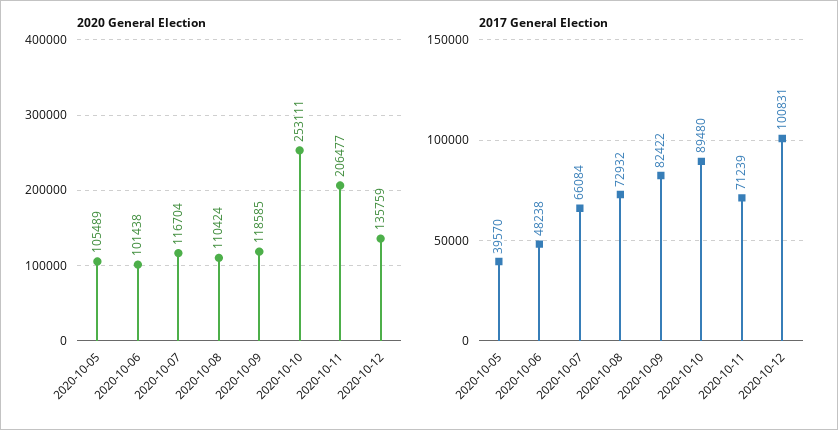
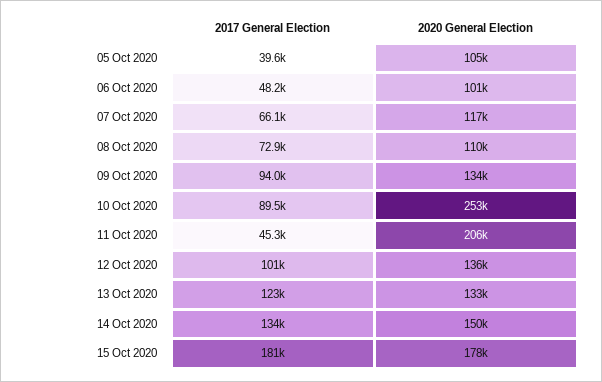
2020 General Election, 2020-10-09: 118585 -> 134000
2017 General Election, 2020-10-09: 82422 -> 94000
2017 General Election, 2020-10-11: 71239 -> 45300
2017 General Election, 13 Oct 2020: none -> 123000
2020 General Election, 13 Oct 2020: none -> 133000
2017 General Election, 14 Oct 2020: none -> 134000
2020 General Election, 14 Oct 2020: none -> 150000
2017 General Election, 15 Oct 2020: none -> 181000
2020 General Election, 15 Oct 2020: none -> 178000

